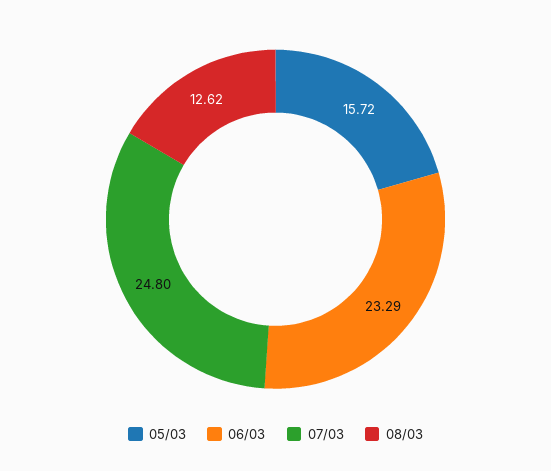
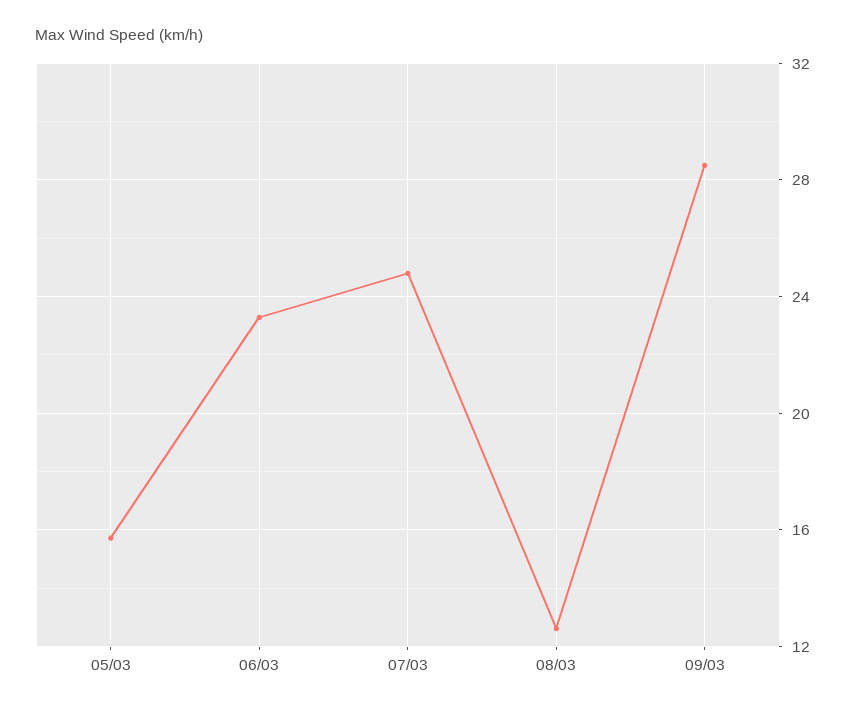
09/03: none -> 28.5

